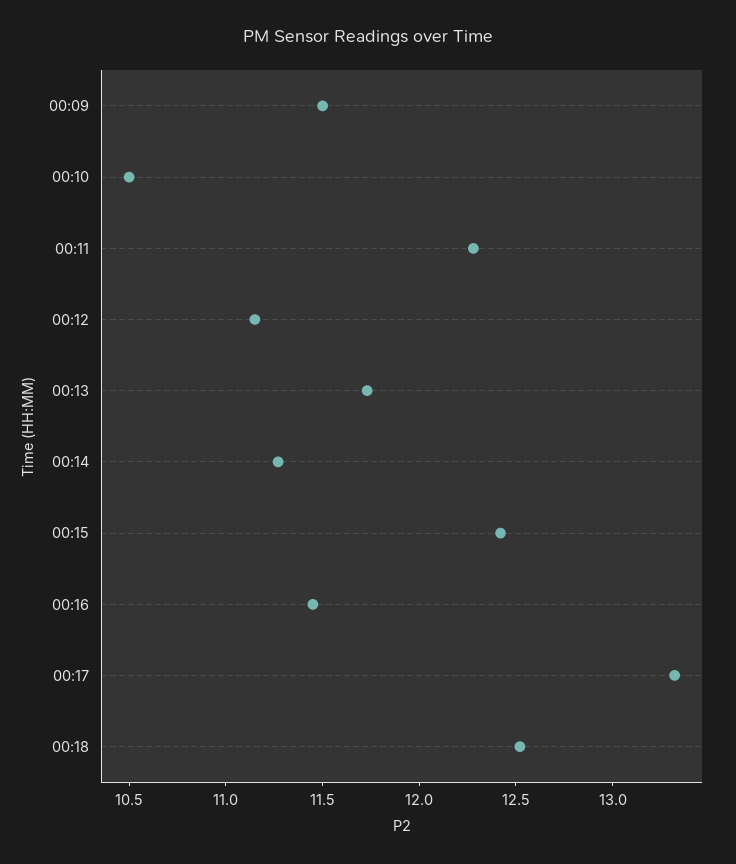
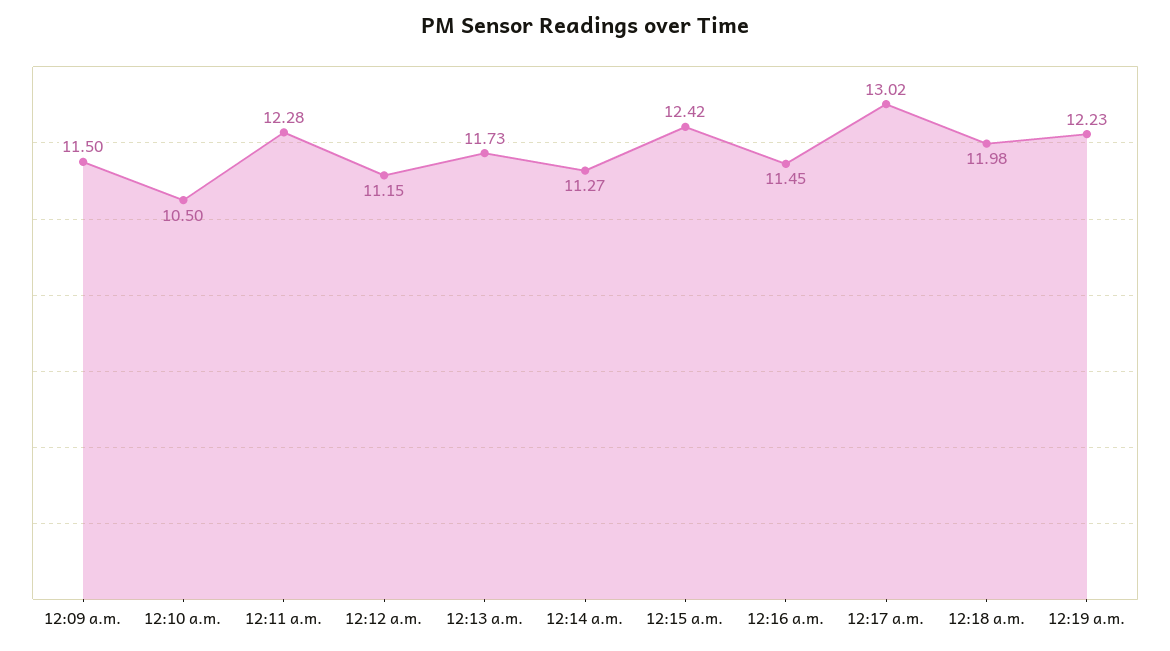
00:17: 13.3 -> 13.02
00:18: 12.5 -> 11.98
12:19 a.m.: none -> 12.23

